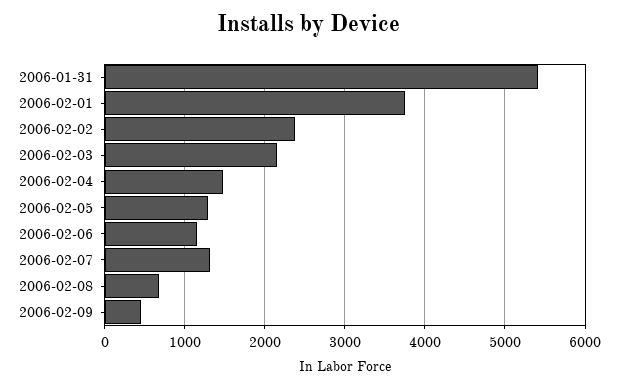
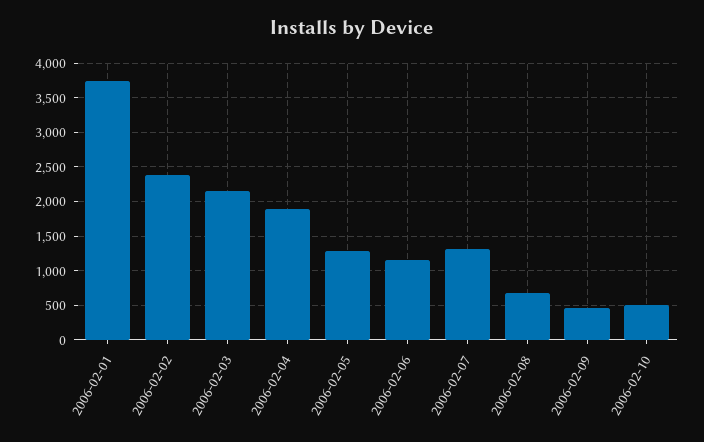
2006-01-31: 5400 -> none
2006-02-04: 1500 -> 1900
2006-02-10: none -> 500

